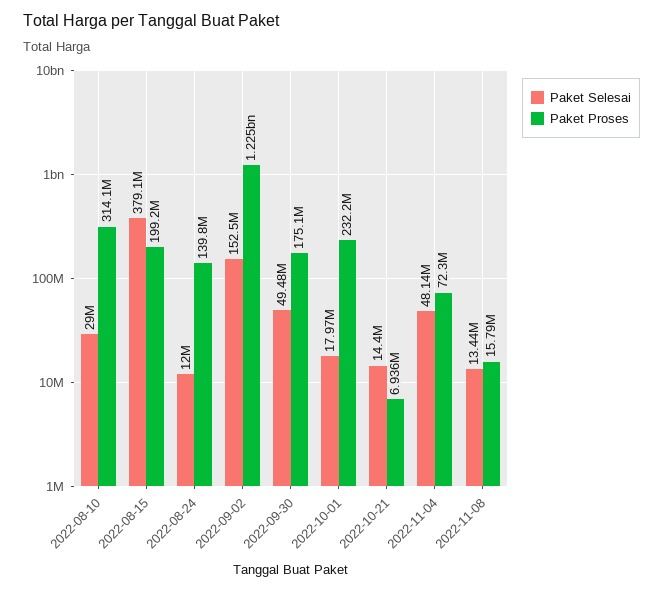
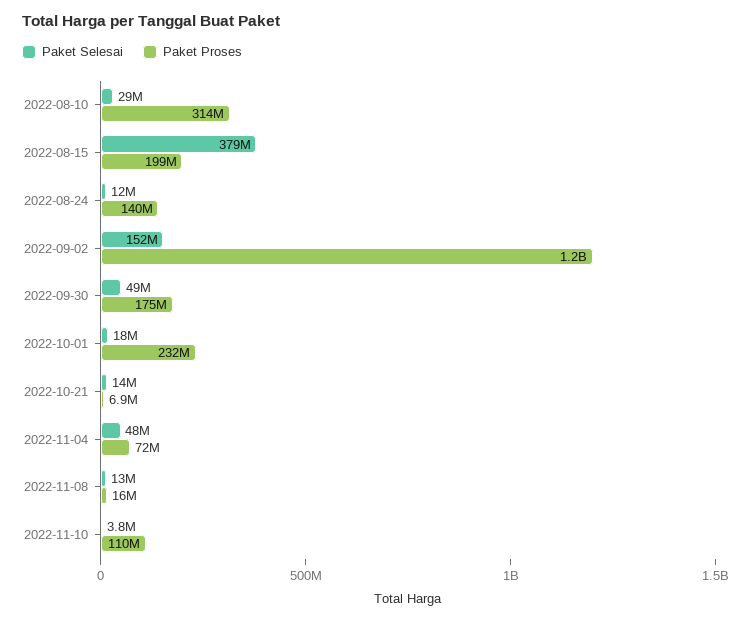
Paket Selesai, 2022-11-10: none -> 3800000
Paket Proses, 2022-11-10: none -> 110000000

